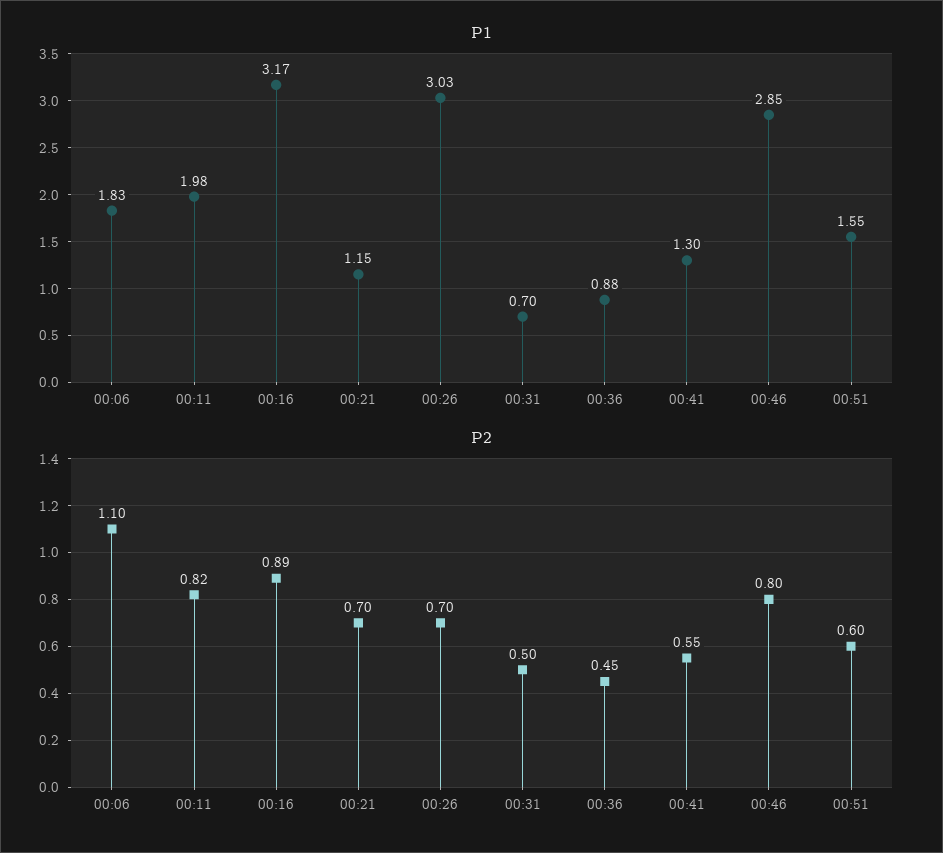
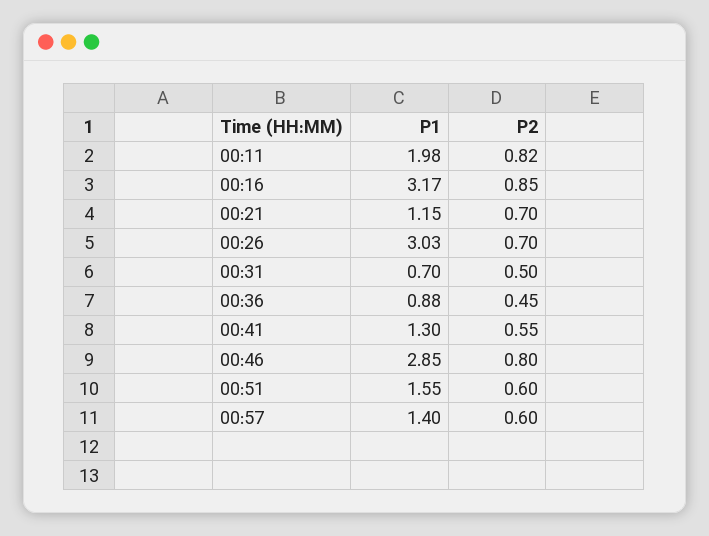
P1, 00:06: 1.83 -> none
P2, 00:06: 1.1 -> none
P2, 00:16: 0.89 -> 0.85
P1, 00:57: none -> 1.4
P2, 00:57: none -> 0.6

